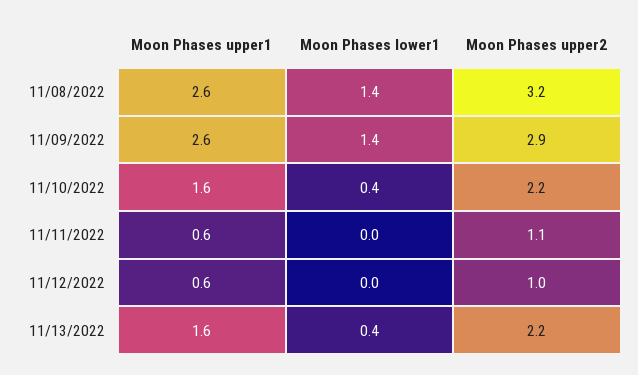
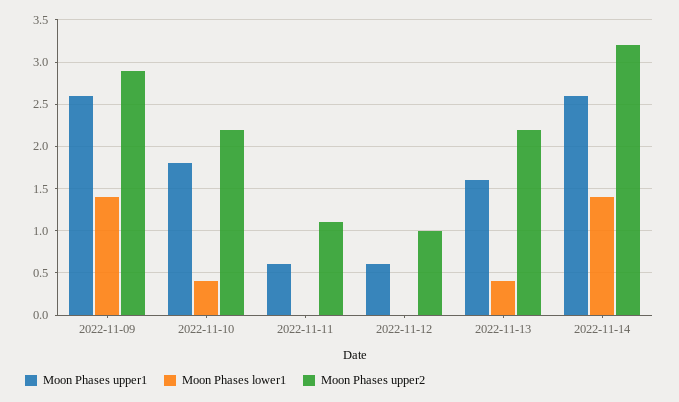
Moon Phases upper1, 11/08/2022: 2.6 -> none
Moon Phases lower1, 11/08/2022: 1.4 -> none
Moon Phases upper2, 11/08/2022: 3.2 -> none
Moon Phases upper1, 11/10/2022: 1.6 -> 1.8
Moon Phases upper1, 2022-11-14: none -> 2.6
Moon Phases lower1, 2022-11-14: none -> 1.4
Moon Phases upper2, 2022-11-14: none -> 3.2

